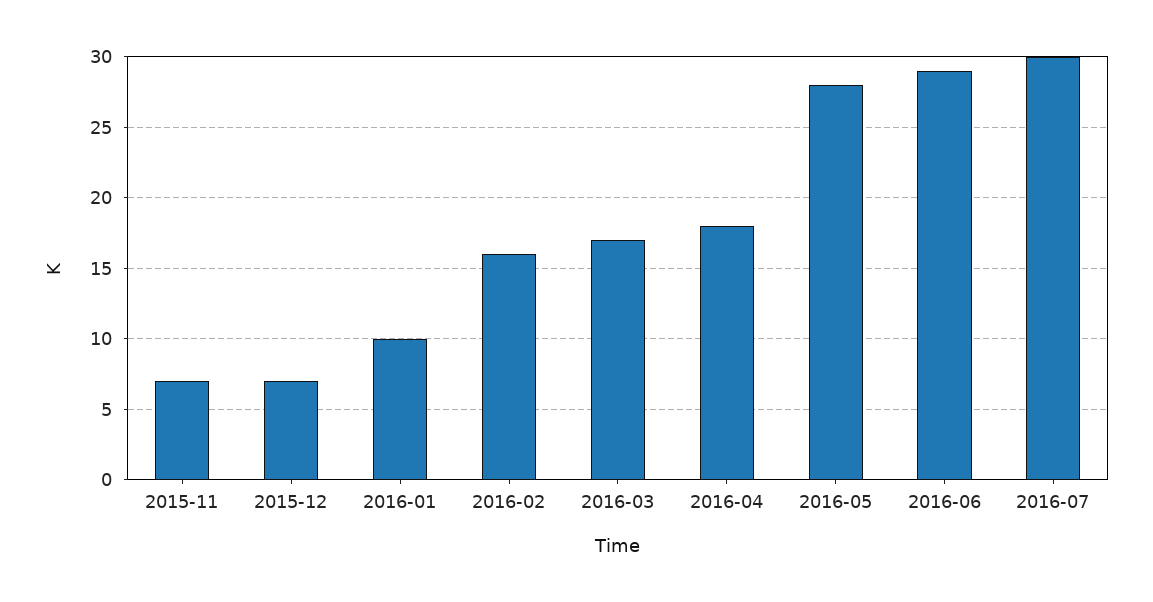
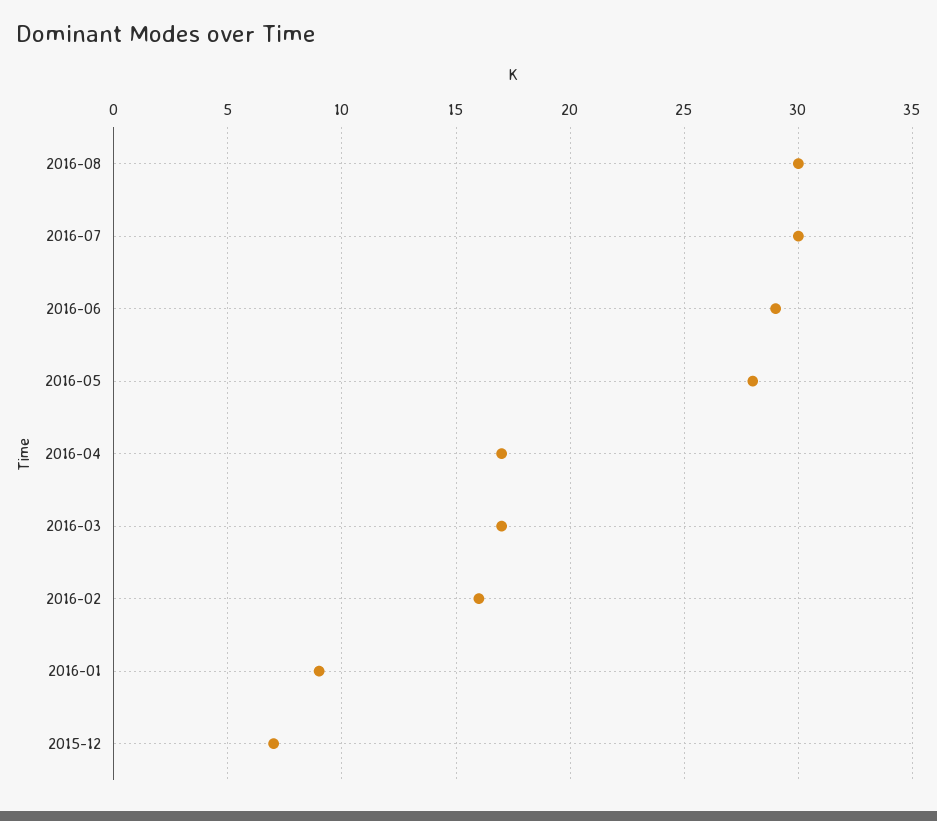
2015-11: 7 -> none
2016-01: 10 -> 9
2016-04: 18 -> 17
2016-08: none -> 30

